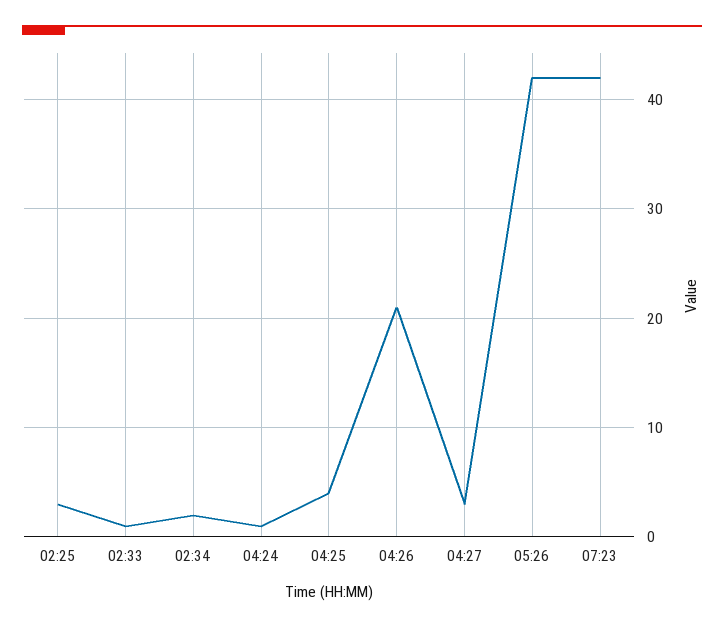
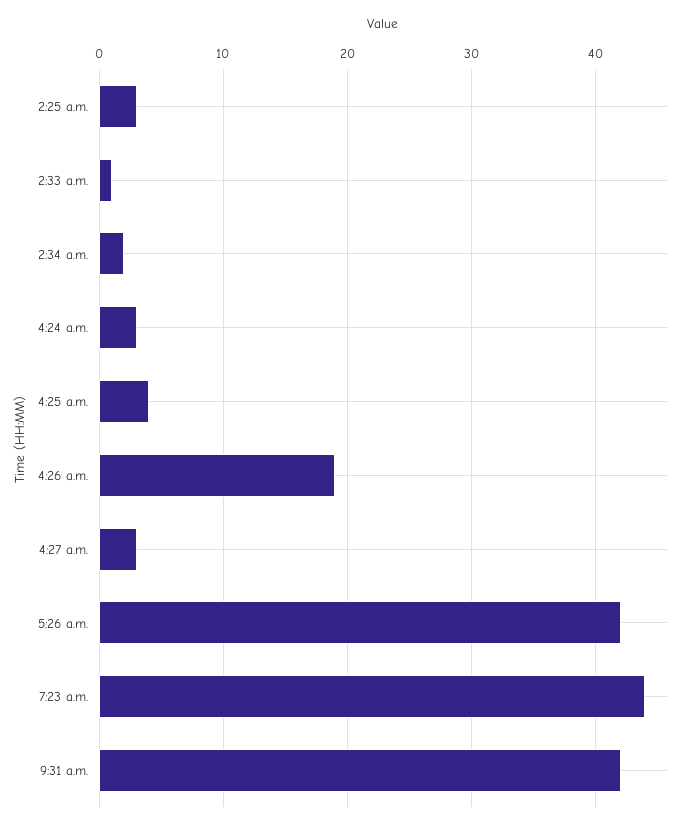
04:24: 1 -> 3
04:26: 21 -> 19
07:23: 42 -> 44
9:31 a.m.: none -> 42

